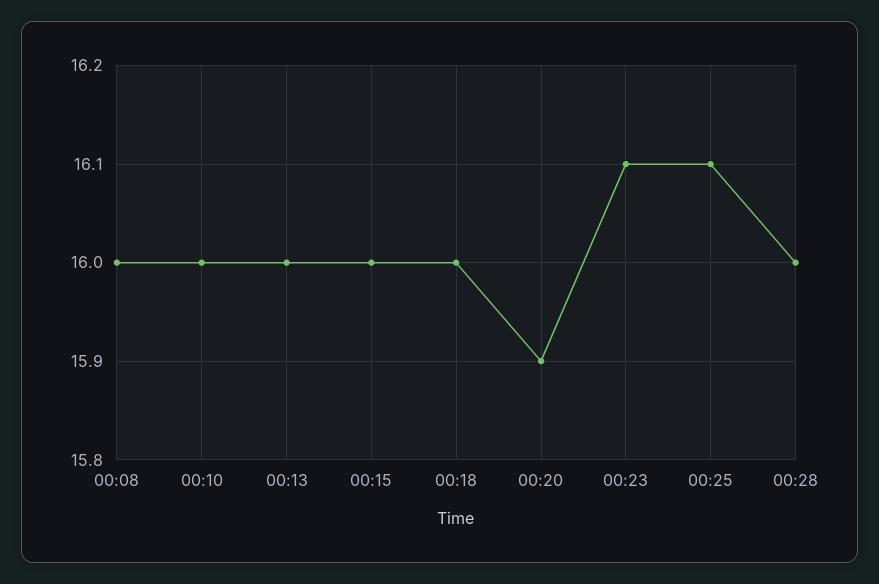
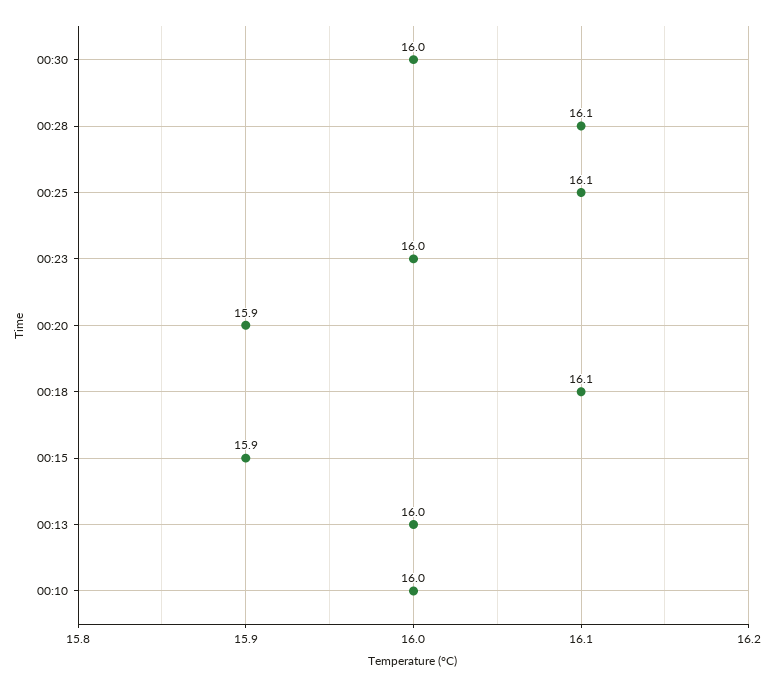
00:08: 16 -> none
00:15: 16 -> 15.9
00:18: 16 -> 16.1
00:23: 16.1 -> 16
00:28: 16 -> 16.1
00:30: none -> 16

